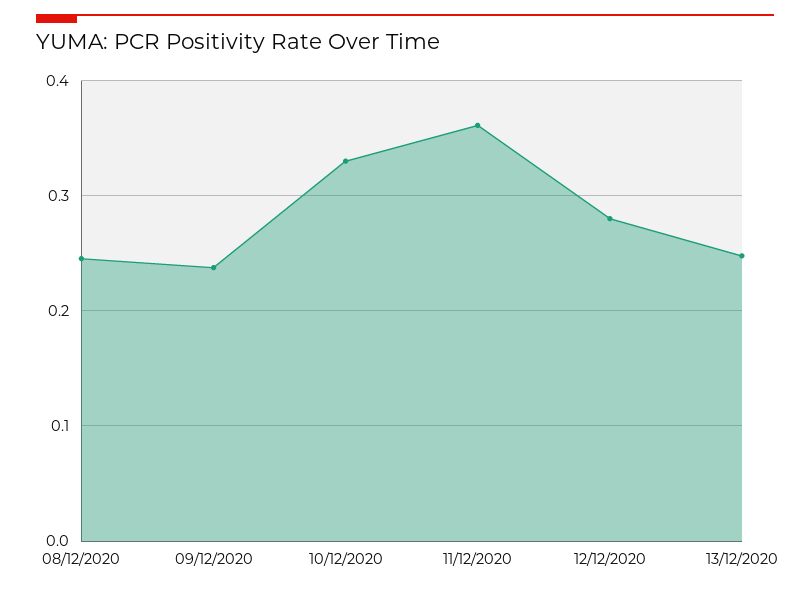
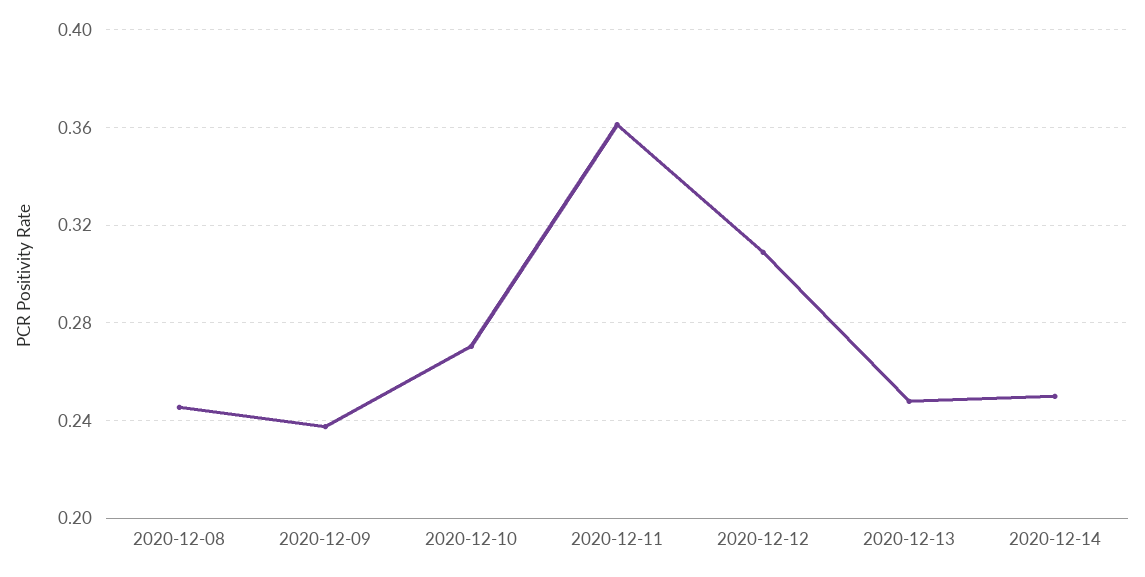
10/12/2020: 0.33 -> 0.27
12/12/2020: 0.28 -> 0.31
2020-12-14: none -> 0.25

